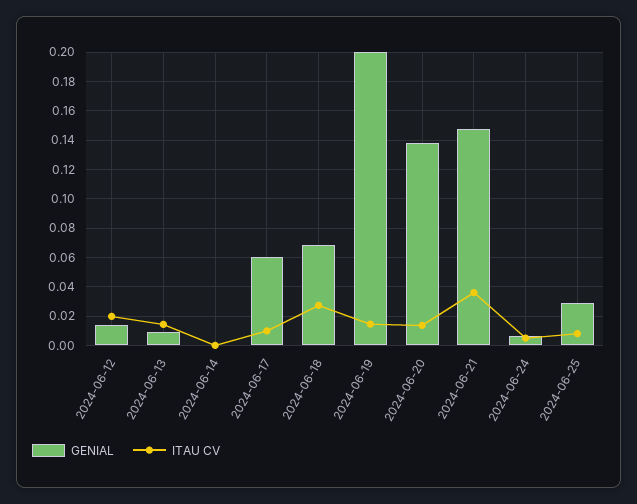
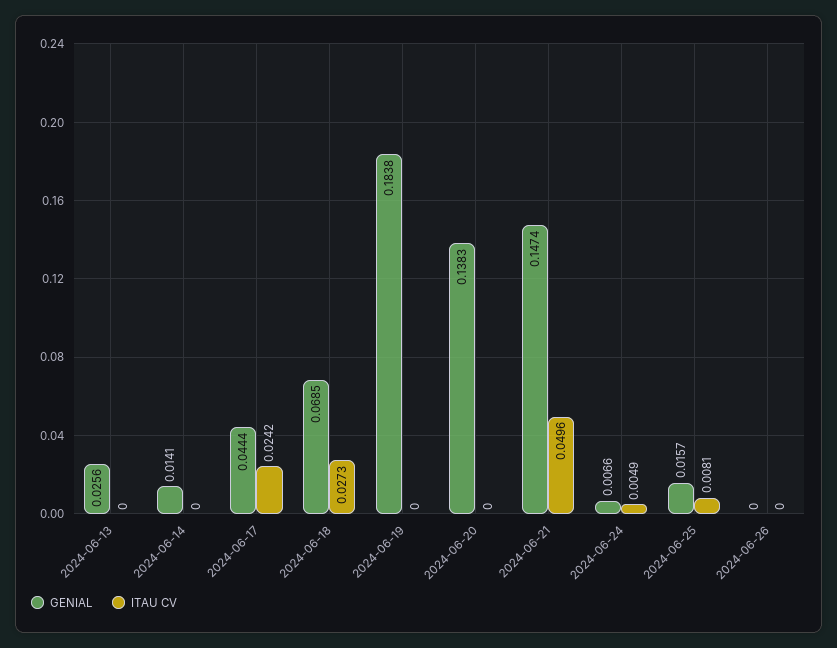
GENIAL, 2024-06-12: 0.015 -> none
ITAU CV, 2024-06-12: 0.02 -> none
GENIAL, 2024-06-13: 0.01 -> 0.0256
ITAU CV, 2024-06-13: 0.015 -> 0
GENIAL, 2024-06-14: 0 -> 0.0141
GENIAL, 2024-06-17: 0.06 -> 0.0444
ITAU CV, 2024-06-17: 0.01 -> 0.0242
GENIAL, 2024-06-19: 0.2 -> 0.1838
ITAU CV, 2024-06-19: 0.015 -> 0
ITAU CV, 2024-06-20: 0.015 -> 0
ITAU CV, 2024-06-21: 0.035 -> 0.0496
GENIAL, 2024-06-25: 0.03 -> 0.0157
GENIAL, 2024-06-26: none -> 0
ITAU CV, 2024-06-26: none -> 0

